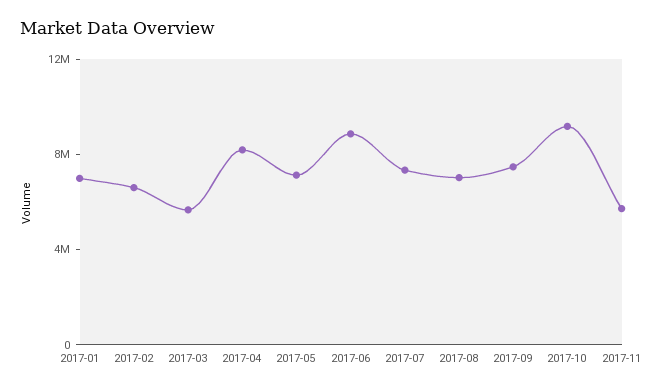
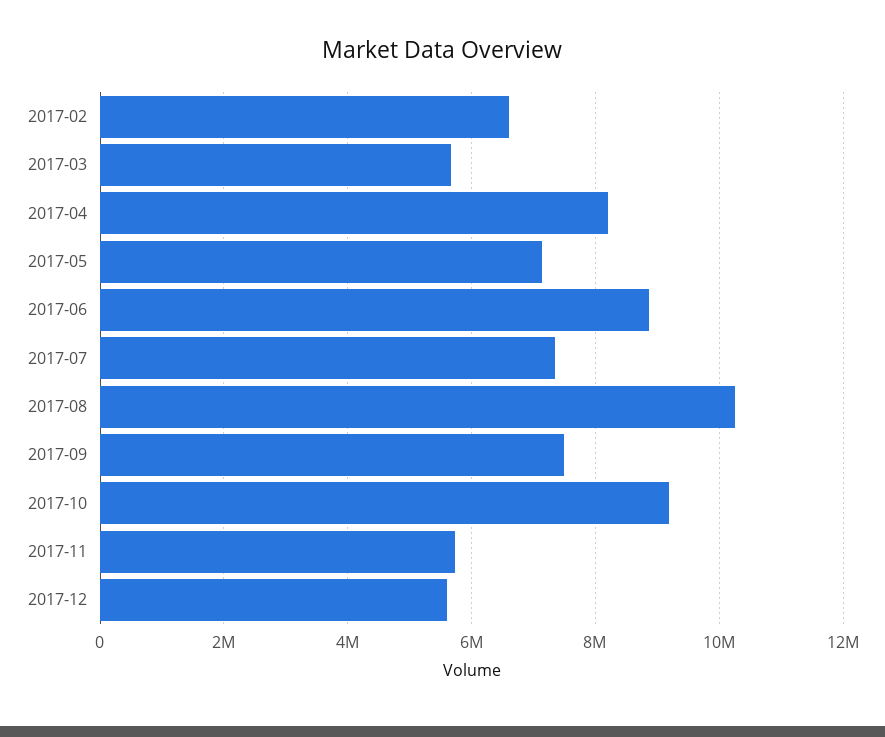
2017-01: 7000000 -> none
2017-08: 7000000 -> 10200000
2017-12: none -> 5600000

